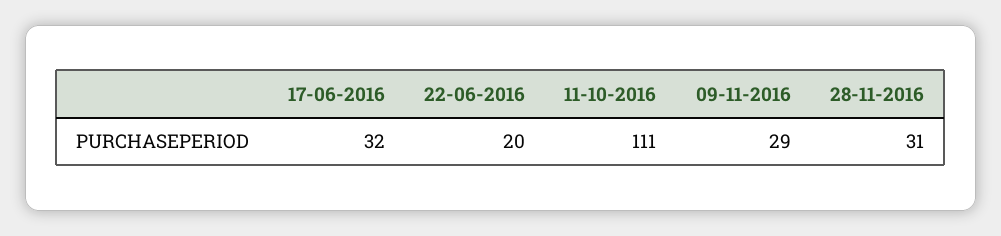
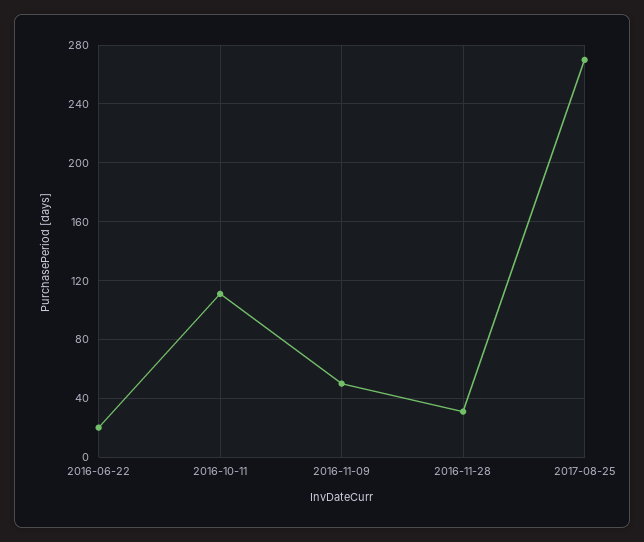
17-06-2016: 32 -> none
09-11-2016: 29 -> 50
2017-08-25: none -> 270

